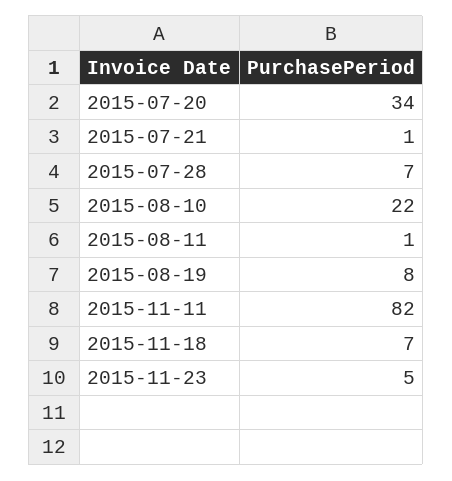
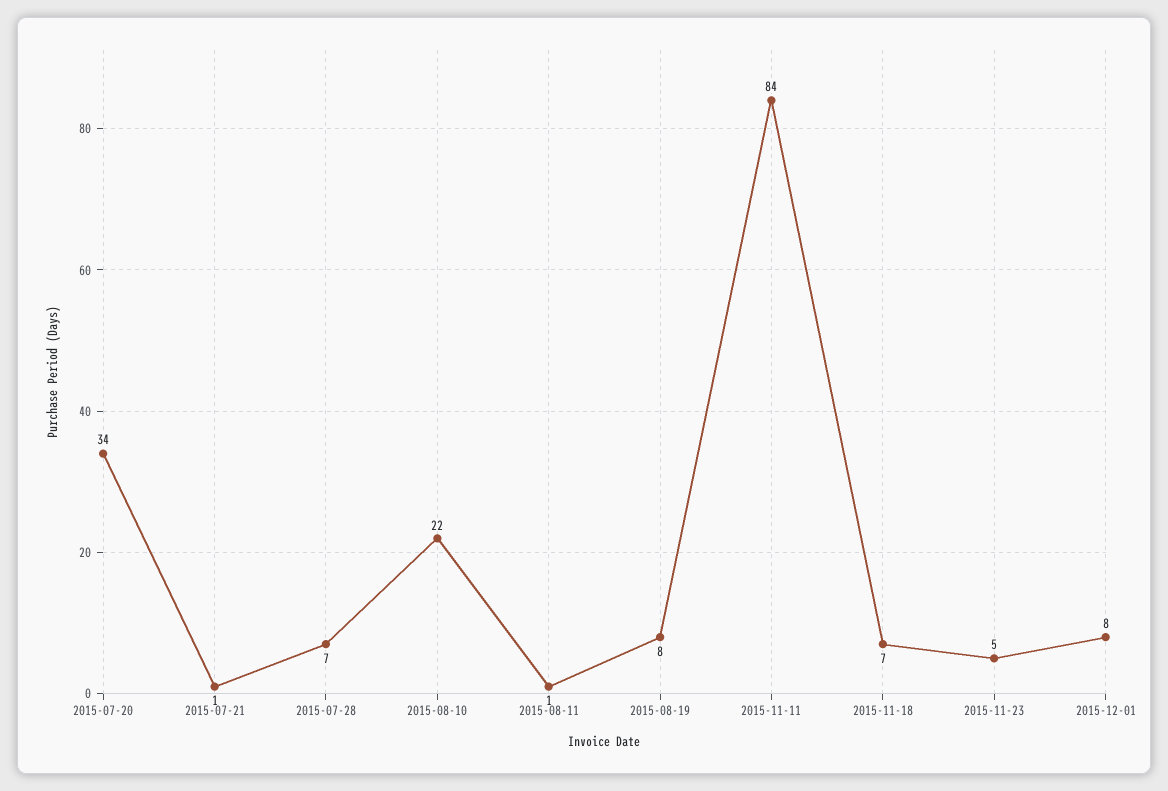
2015-11-11: 82 -> 84
2015-12-01: none -> 8

